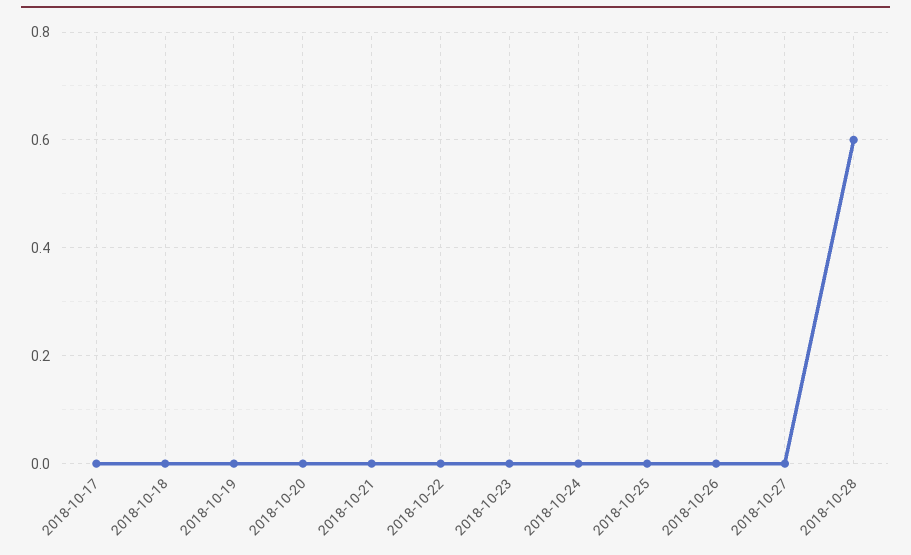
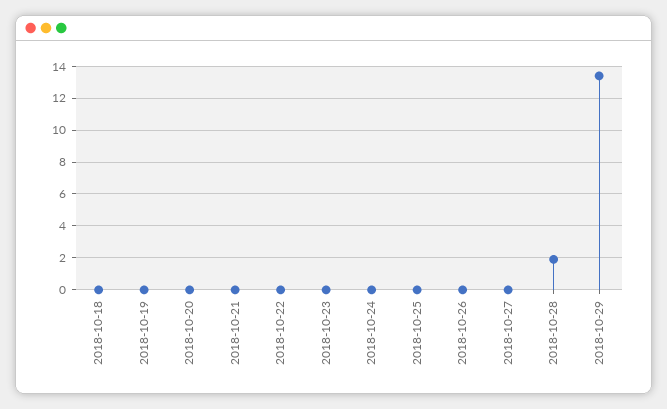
2018-10-17: 0 -> none
2018-10-28: 0.6 -> 2
2018-10-29: none -> 13.5

